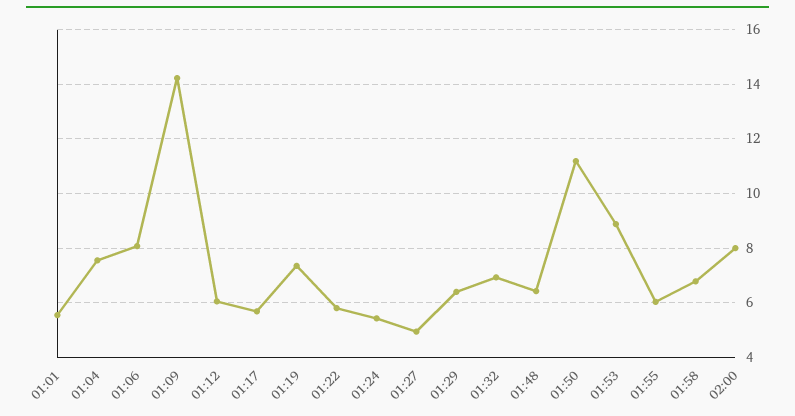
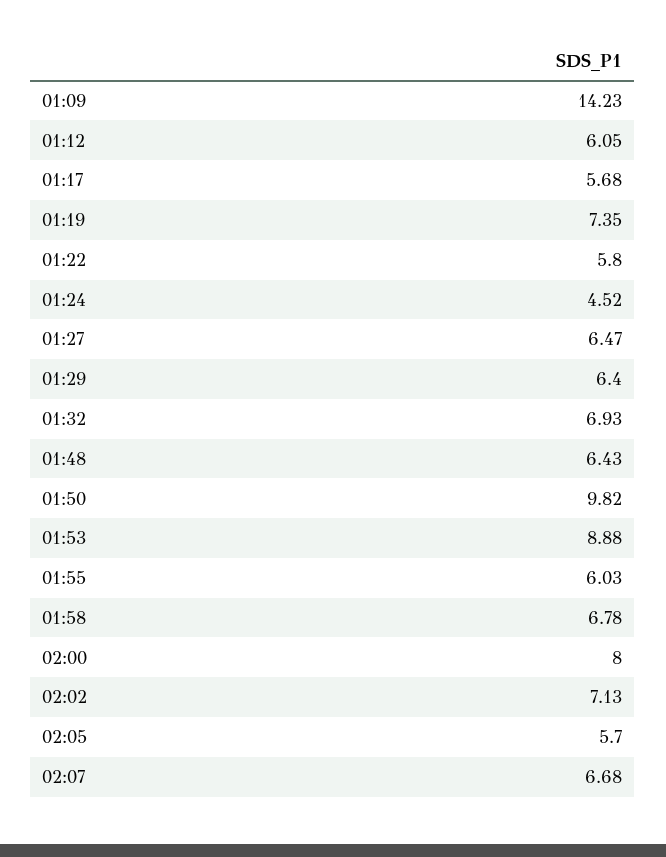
01:01: 5.5 -> none
01:04: 7.5 -> none
01:06: 8 -> none
01:24: 5.5 -> 4.52
01:27: 5 -> 6.47
01:50: 11.25 -> 9.82
02:02: none -> 7.13
02:05: none -> 5.7
02:07: none -> 6.68

